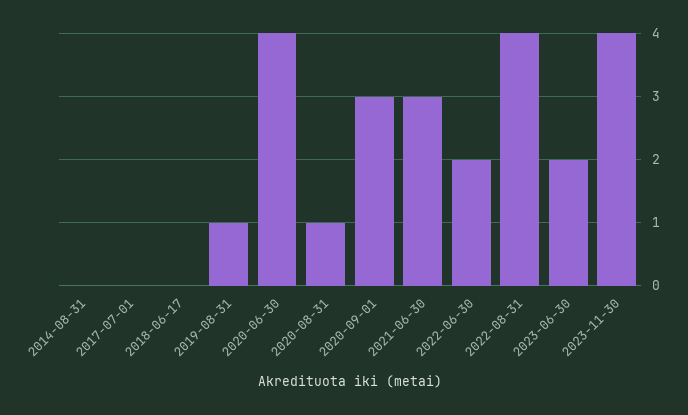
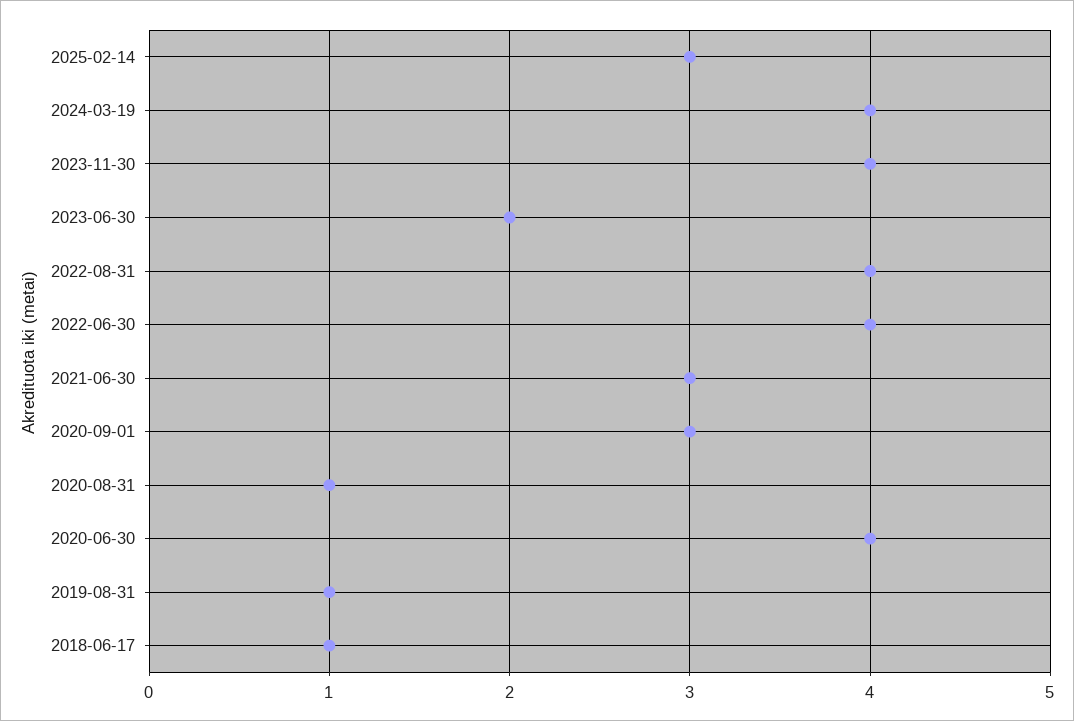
2014-08-31: 0 -> none
2017-07-01: 0 -> none
2018-06-17: 0 -> 1
2022-06-30: 2 -> 4
2025-02-14: none -> 3
2024-03-19: none -> 4

